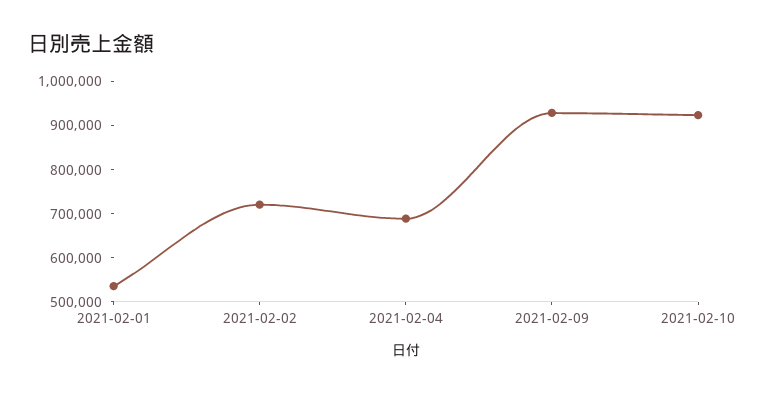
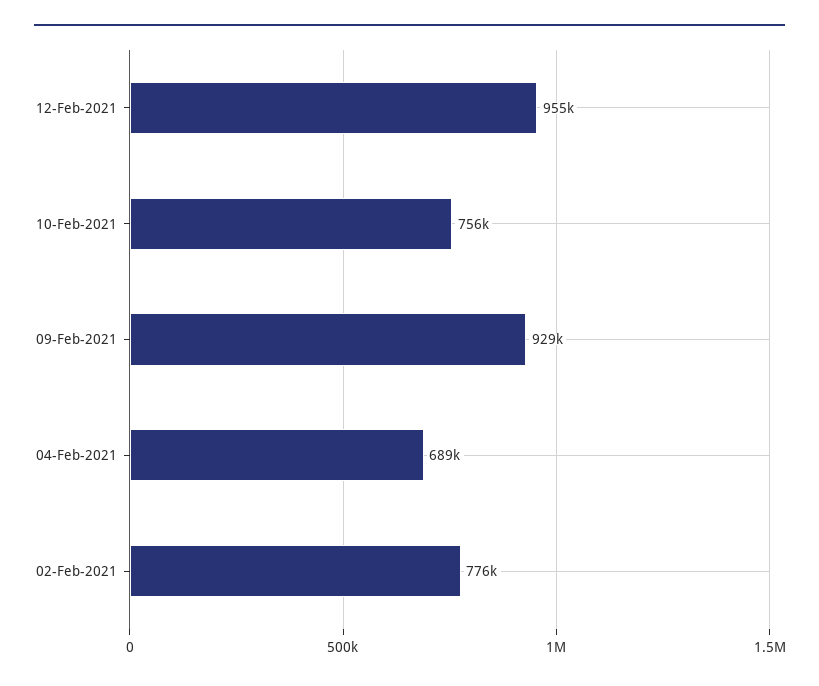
2021-02-01: 540000 -> none
2021-02-02: 720000 -> 776000
2021-02-10: 920000 -> 756000
12-Feb-2021: none -> 955000

